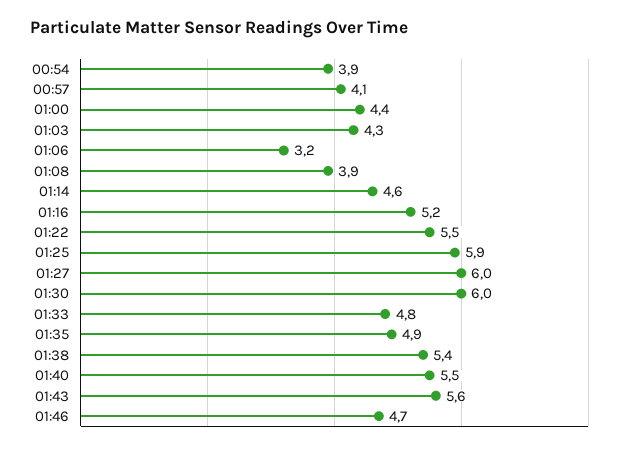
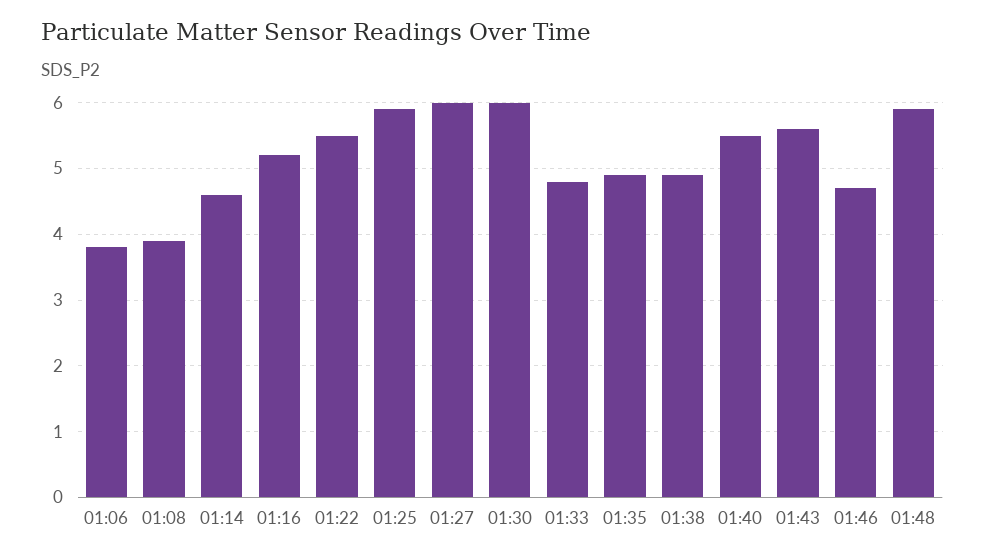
00:54: 3.9 -> none
00:57: 4.1 -> none
01:00: 4.4 -> none
01:03: 4.3 -> none
01:06: 3.2 -> 3.8
01:38: 5.4 -> 4.9
01:48: none -> 5.9

